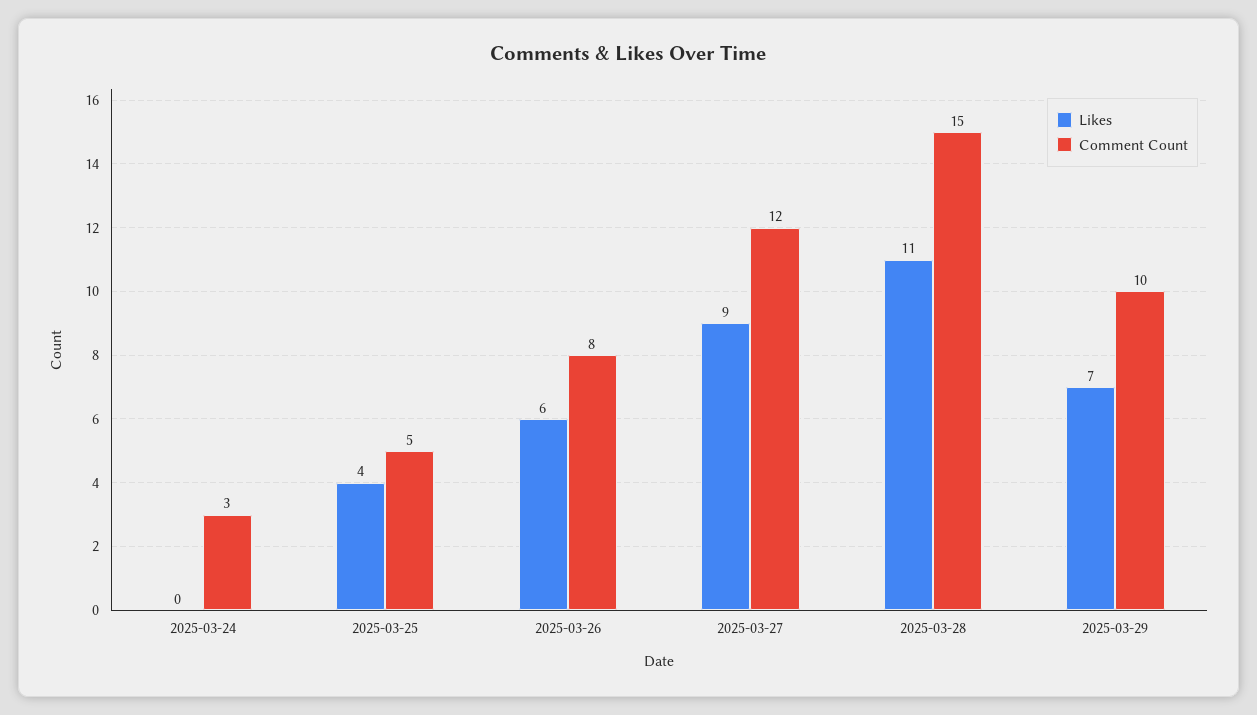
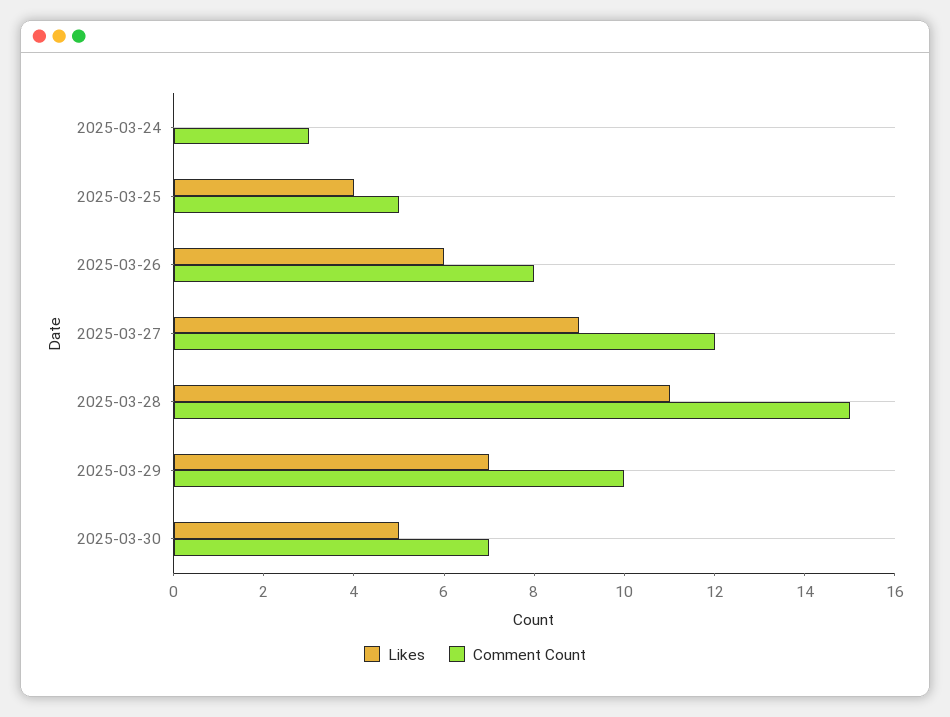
Likes, 2025-03-30: none -> 5
Comment Count, 2025-03-30: none -> 7

